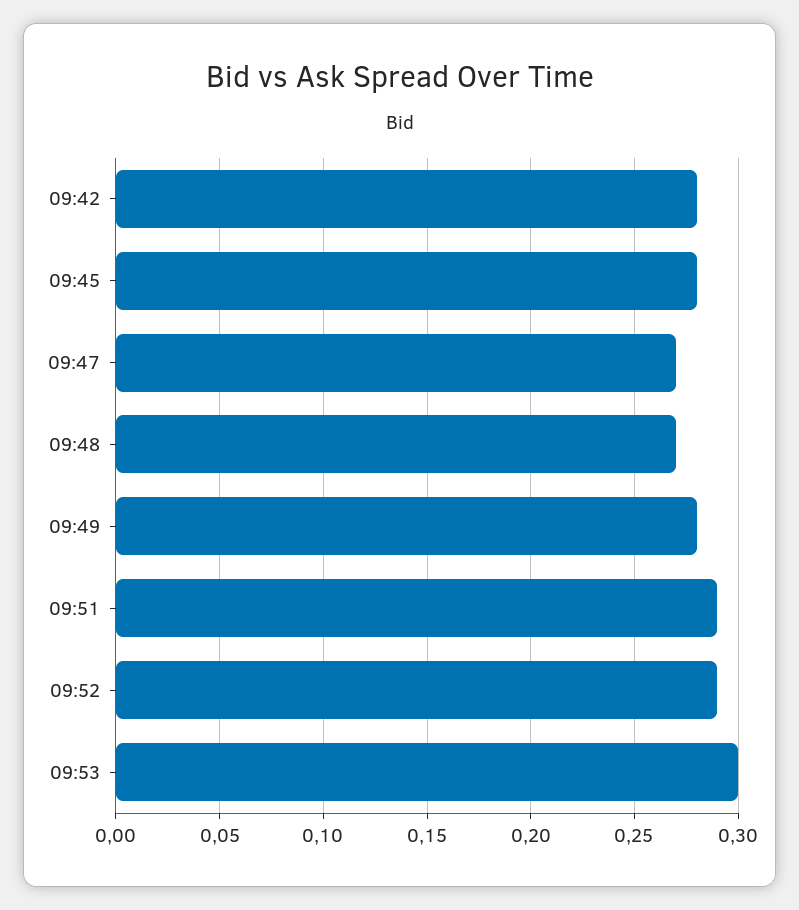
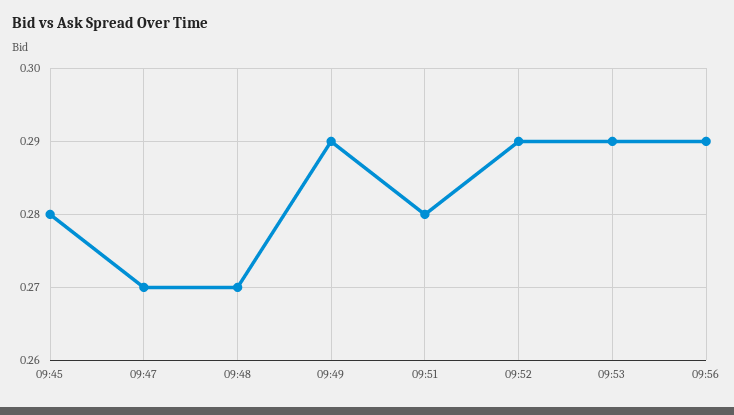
09:42: 0.28 -> none
09:49: 0.28 -> 0.29
09:51: 0.29 -> 0.28
09:53: 0.3 -> 0.29
09:56: none -> 0.29

